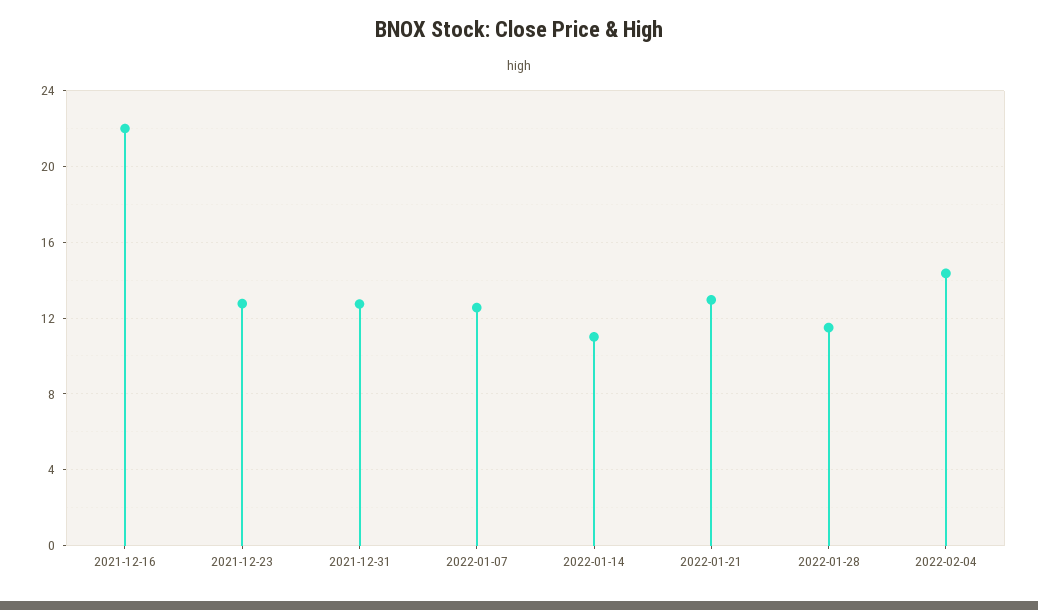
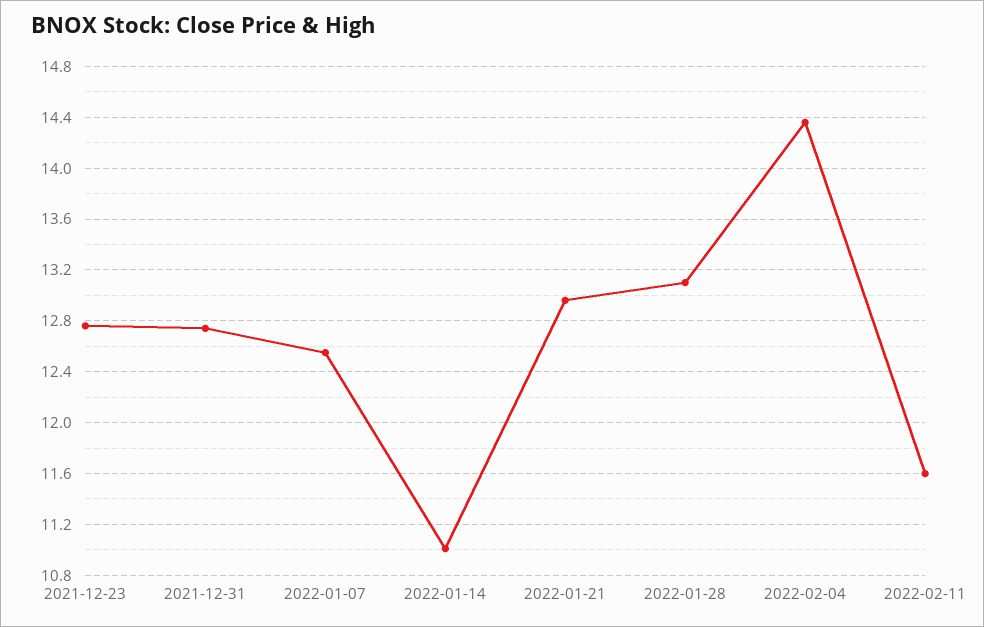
2021-12-16: 22 -> none
2022-01-28: 11.5 -> 13.1
2022-02-11: none -> 11.6

